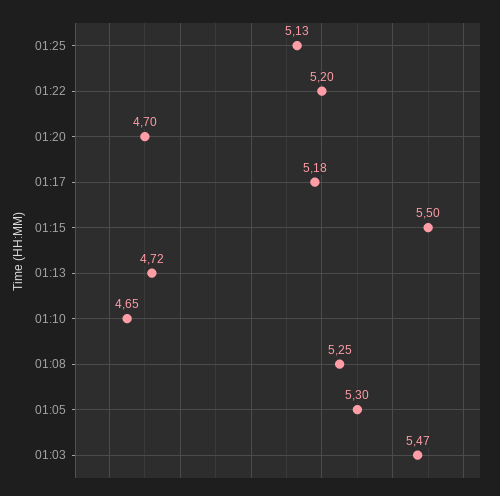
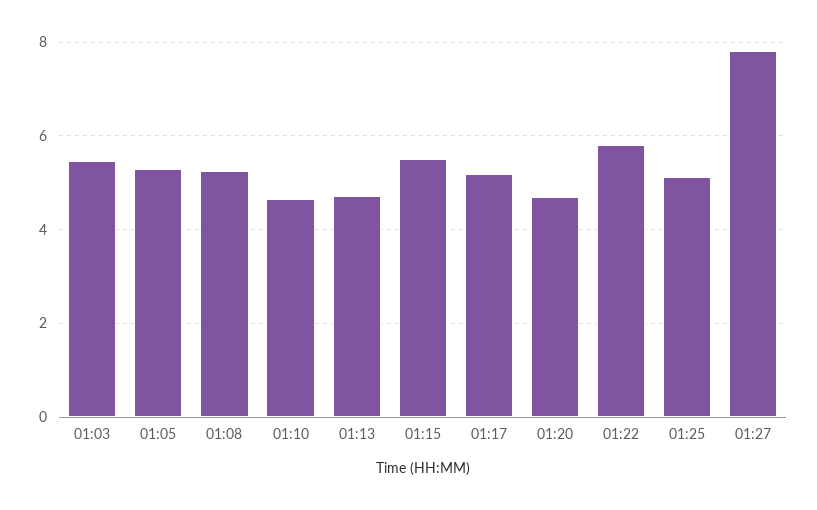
01:22: 5.2 -> 5.8
01:27: none -> 7.8

